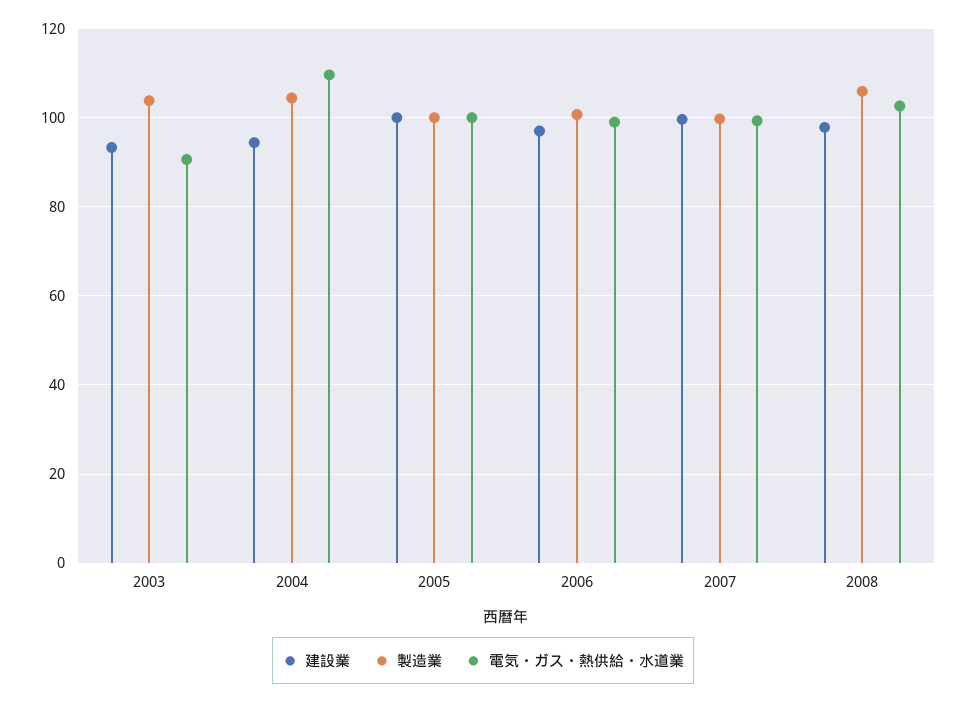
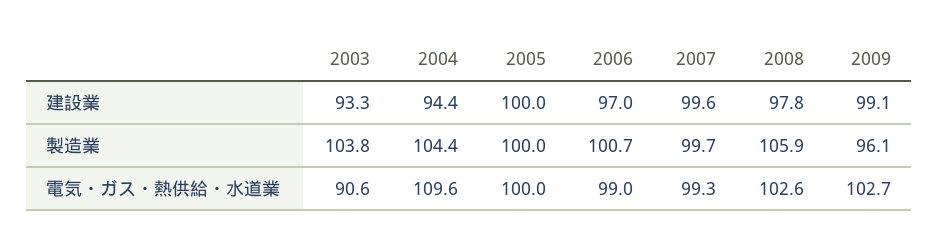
建設業, 2009: none -> 99.1
製造業, 2009: none -> 96.1
電気・ガス・熱供給・水道業, 2009: none -> 102.7

